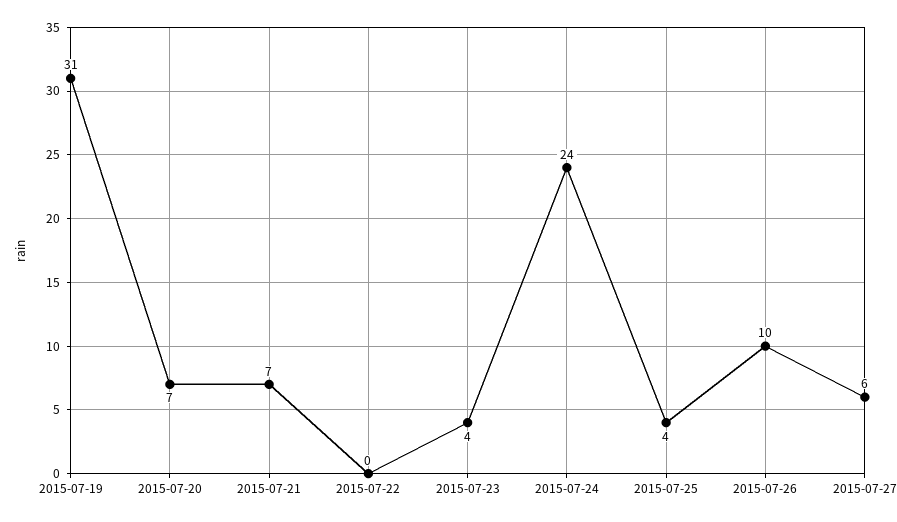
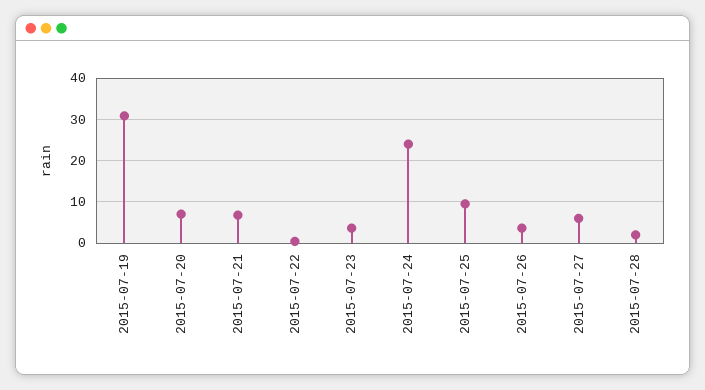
2015-07-25: 4 -> 10
2015-07-26: 10 -> 4
2015-07-28: none -> 2

